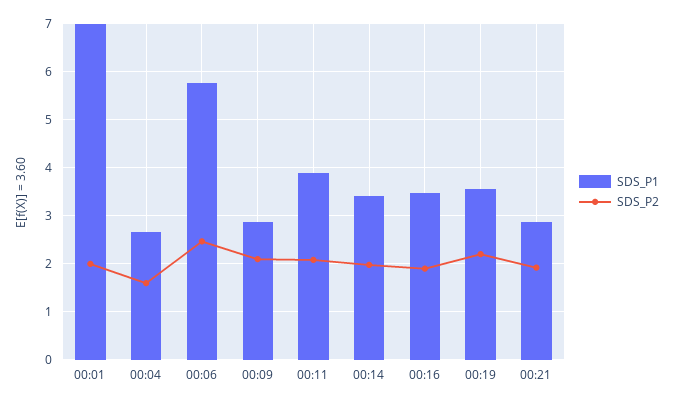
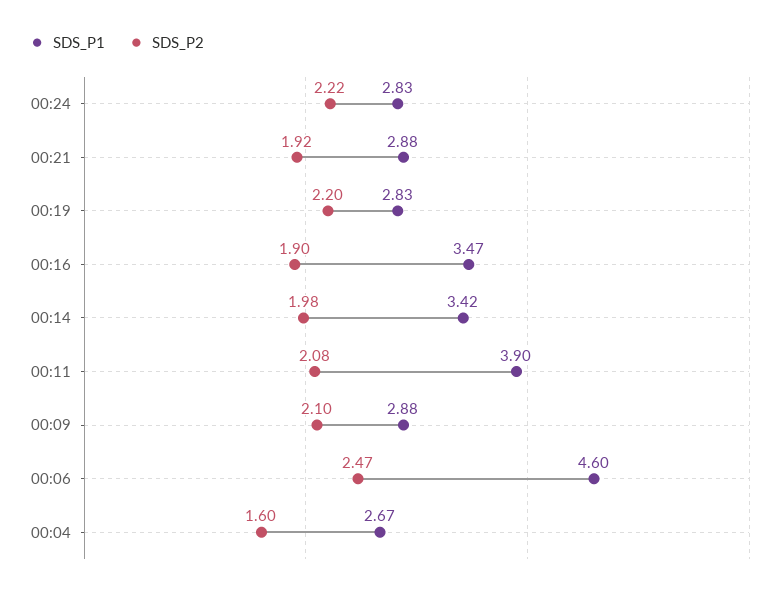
SDS_P1, 00:01: 7 -> none
SDS_P2, 00:01: 2 -> none
SDS_P1, 00:06: 5.8 -> 4.6
SDS_P1, 00:19: 3.6 -> 2.83
SDS_P1, 00:24: none -> 2.83
SDS_P2, 00:24: none -> 2.22

